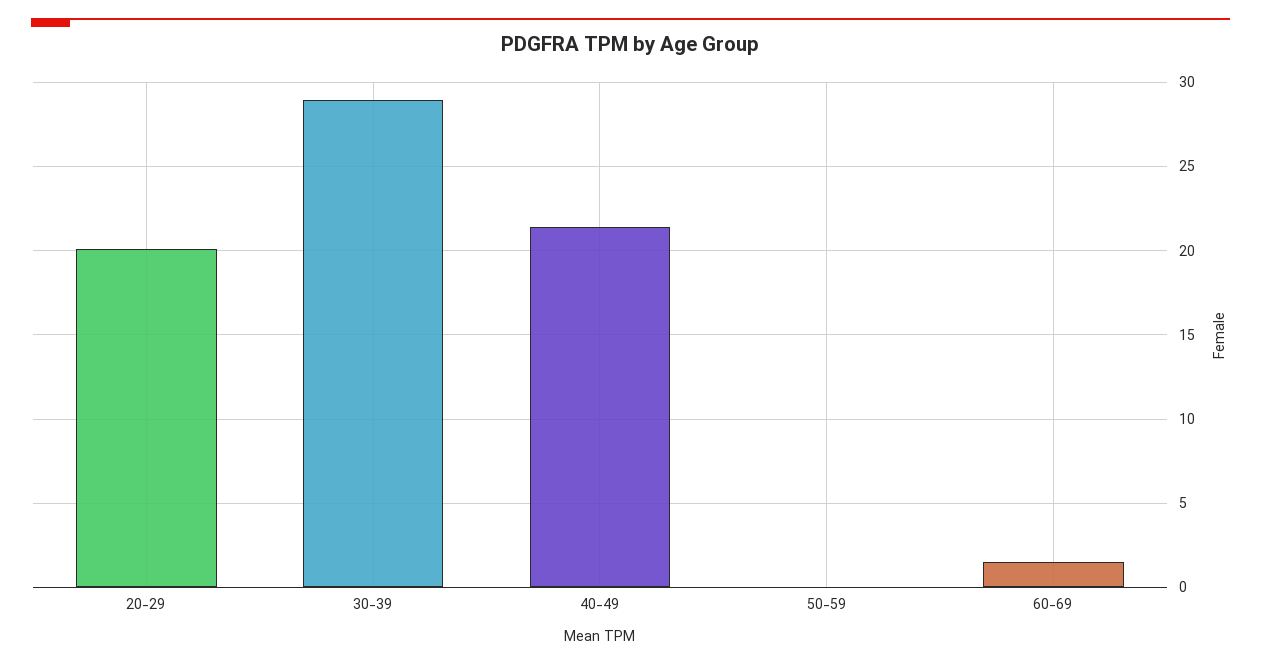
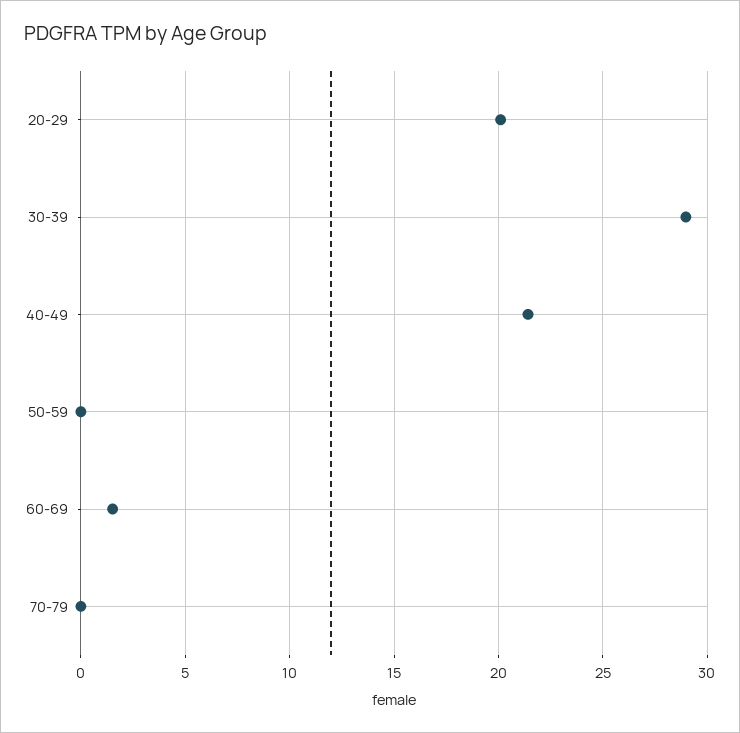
70-79: none -> 0

